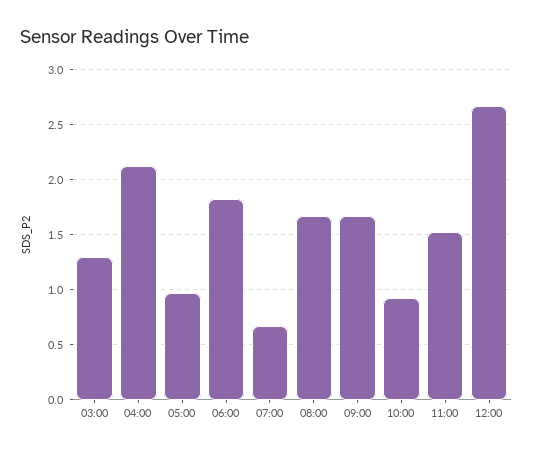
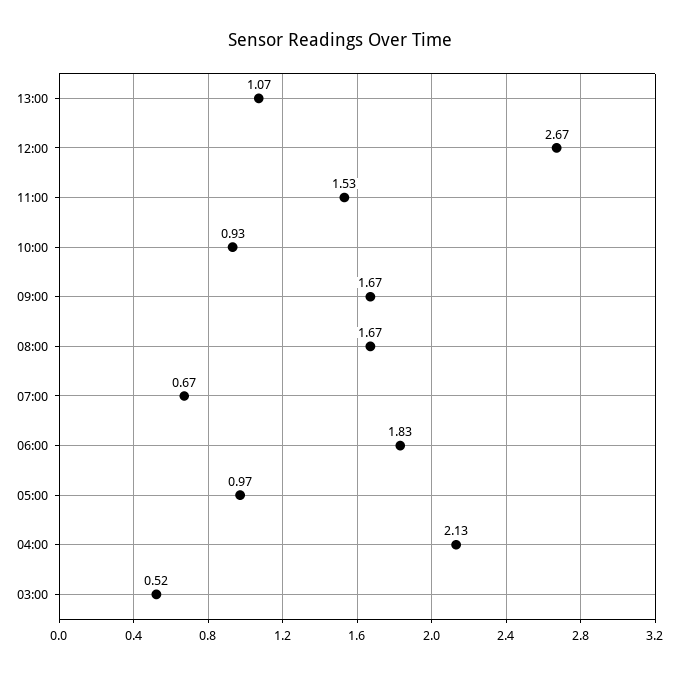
03:00: 1.3 -> 0.52
13:00: none -> 1.07

